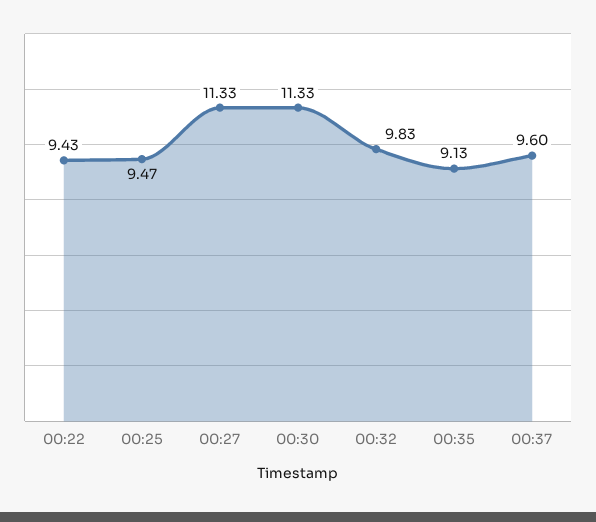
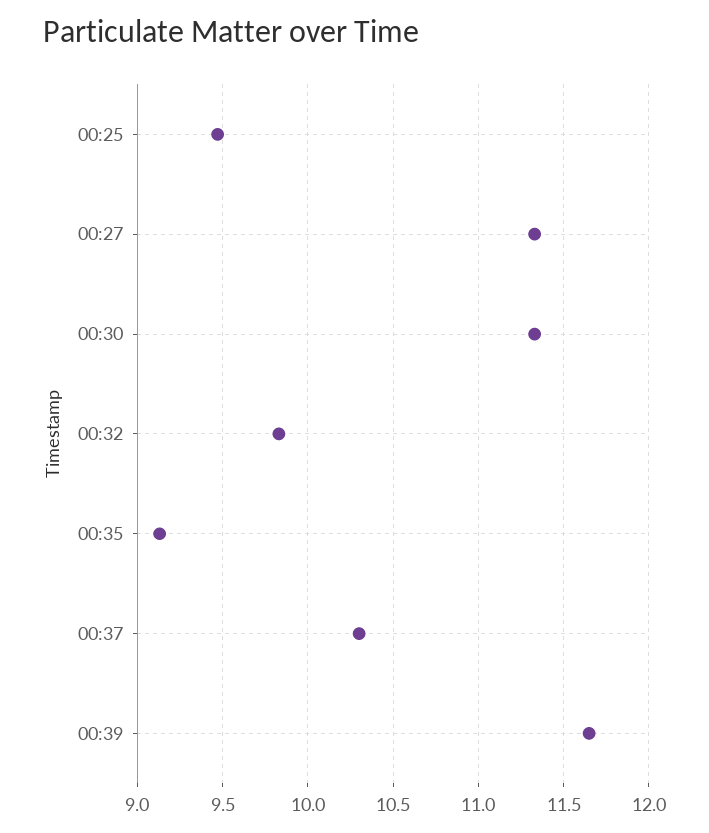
00:22: 9.43 -> none
00:37: 9.6 -> 10.3
00:39: none -> 11.65

